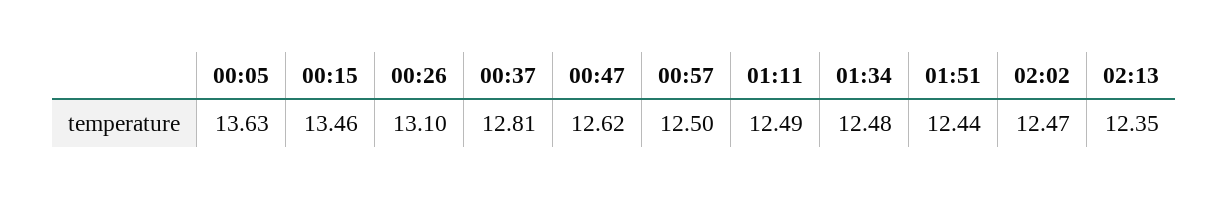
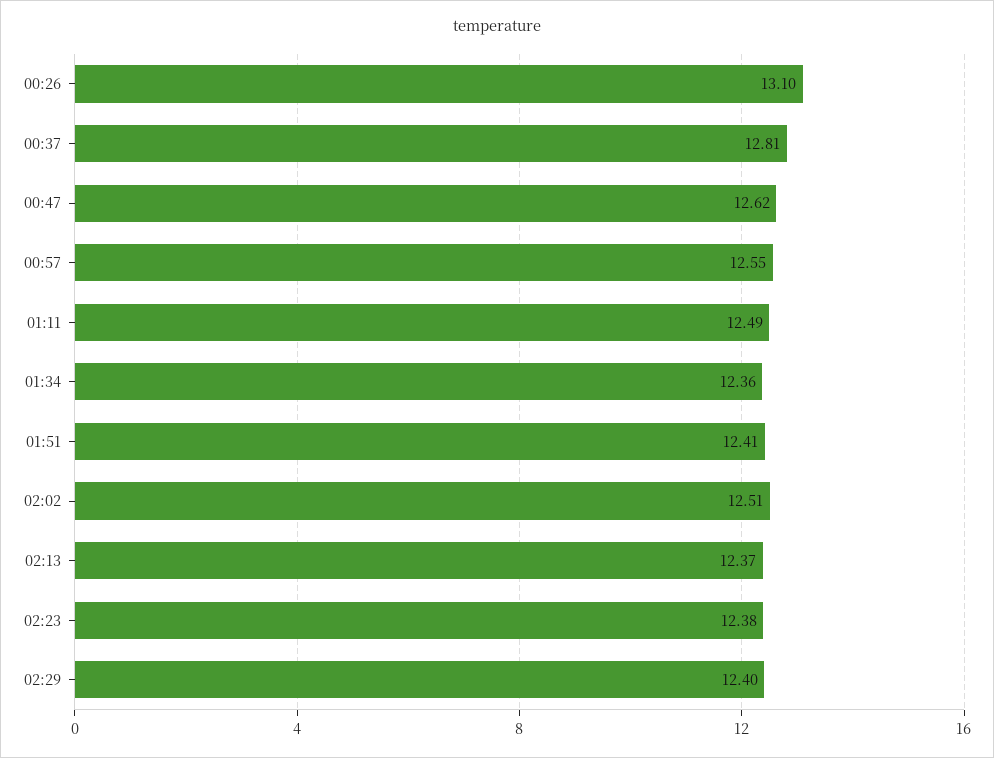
00:05: 13.63 -> none
00:15: 13.46 -> none
00:57: 12.5 -> 12.55
01:34: 12.48 -> 12.36
01:51: 12.44 -> 12.41
02:02: 12.47 -> 12.51
02:13: 12.35 -> 12.37
02:23: none -> 12.38
02:29: none -> 12.4

